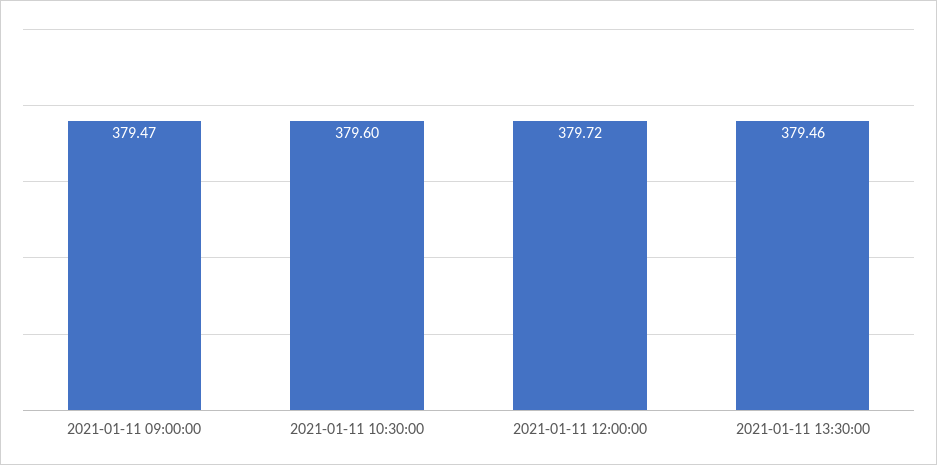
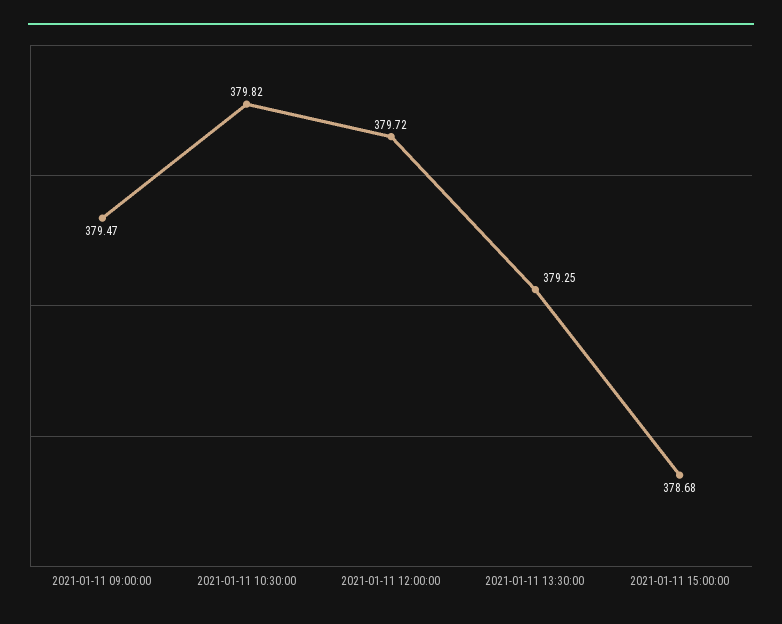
2021-01-11 10:30:00: 379.6 -> 379.82
2021-01-11 13:30:00: 379.46 -> 379.25
2021-01-11 15:00:00: none -> 378.68

